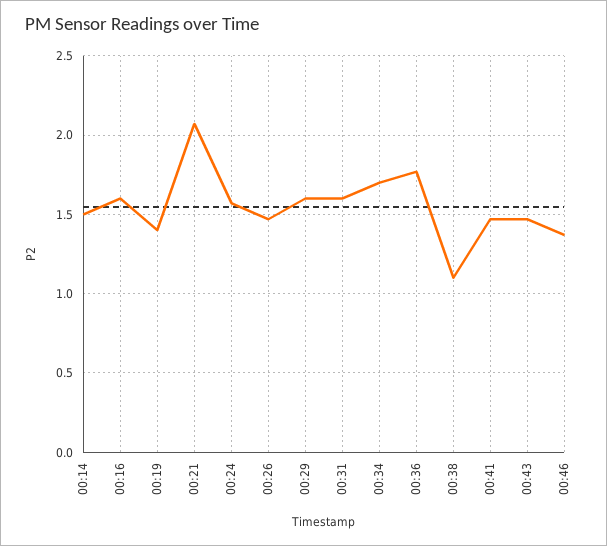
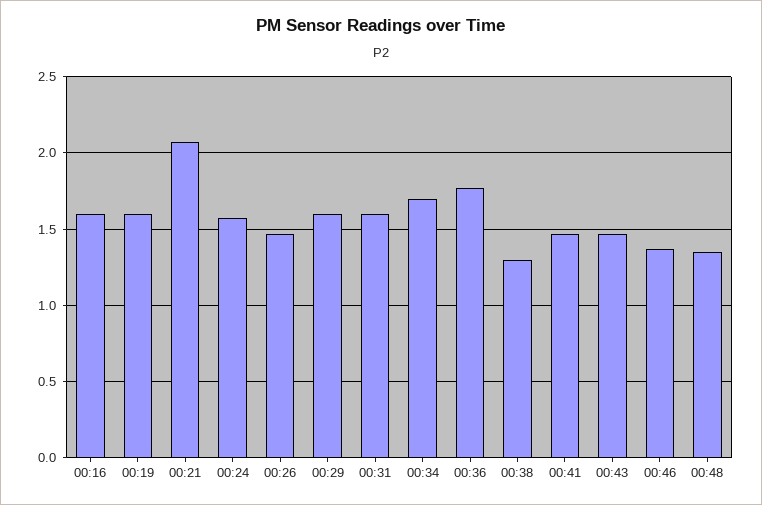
00:14: 1.5 -> none
00:19: 1.4 -> 1.6
00:38: 1.1 -> 1.3
00:48: none -> 1.35

